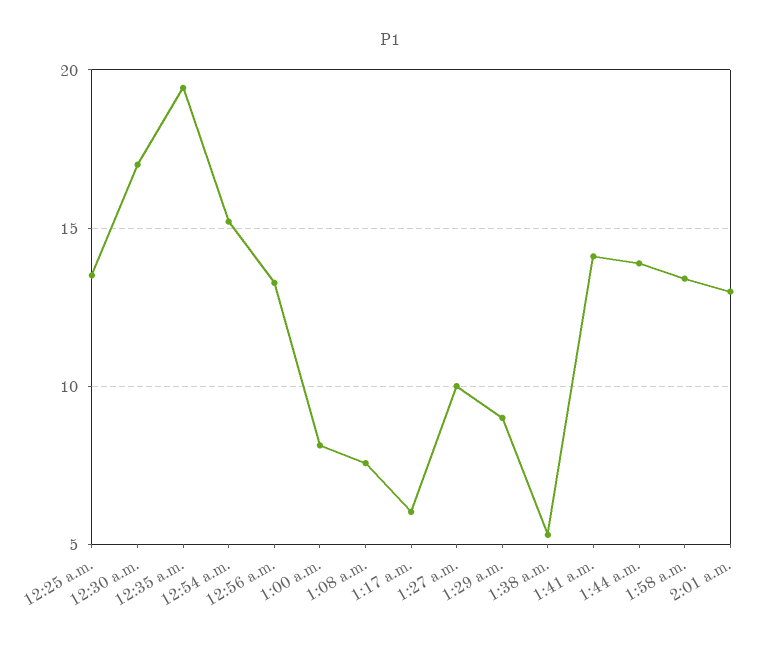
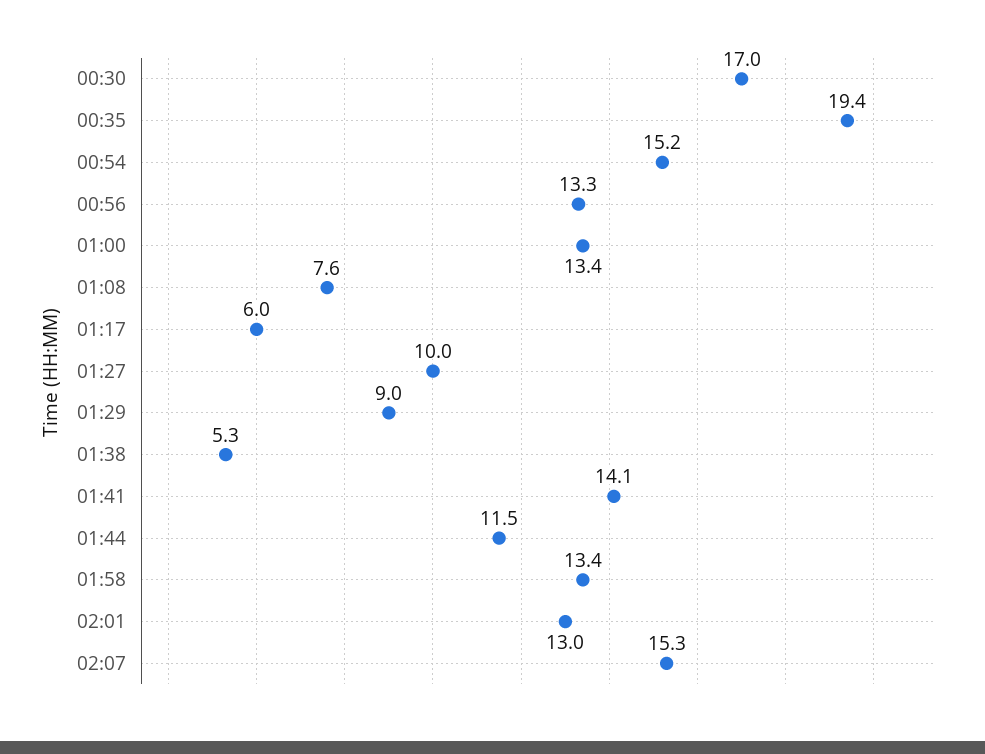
12:25 a.m.: 13.5 -> none
1:00 a.m.: 8 -> 13.4
1:44 a.m.: 14 -> 11.5
02:07: none -> 15.3

